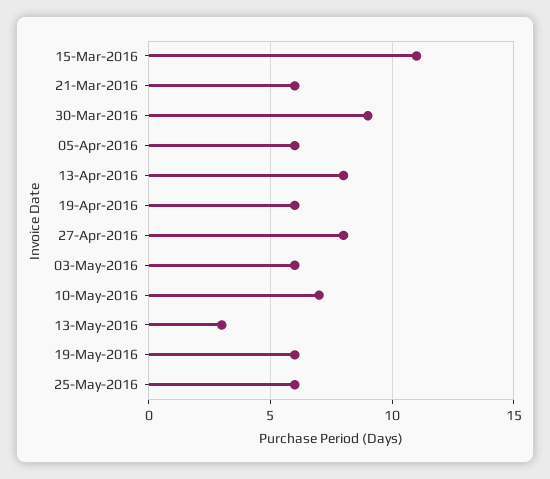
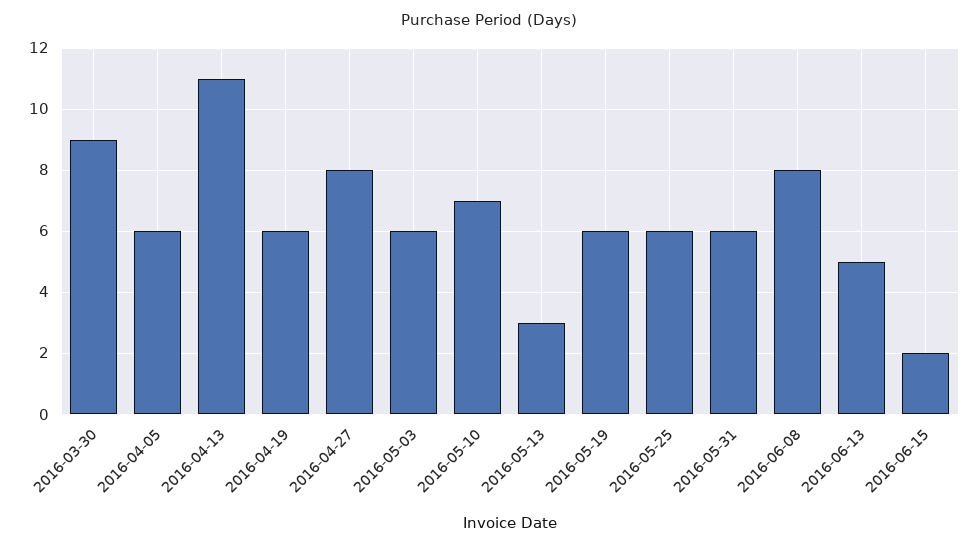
15-Mar-2016: 11 -> none
21-Mar-2016: 6 -> none
13-Apr-2016: 8 -> 11
2016-05-31: none -> 6
2016-06-08: none -> 8
2016-06-13: none -> 5
2016-06-15: none -> 2

